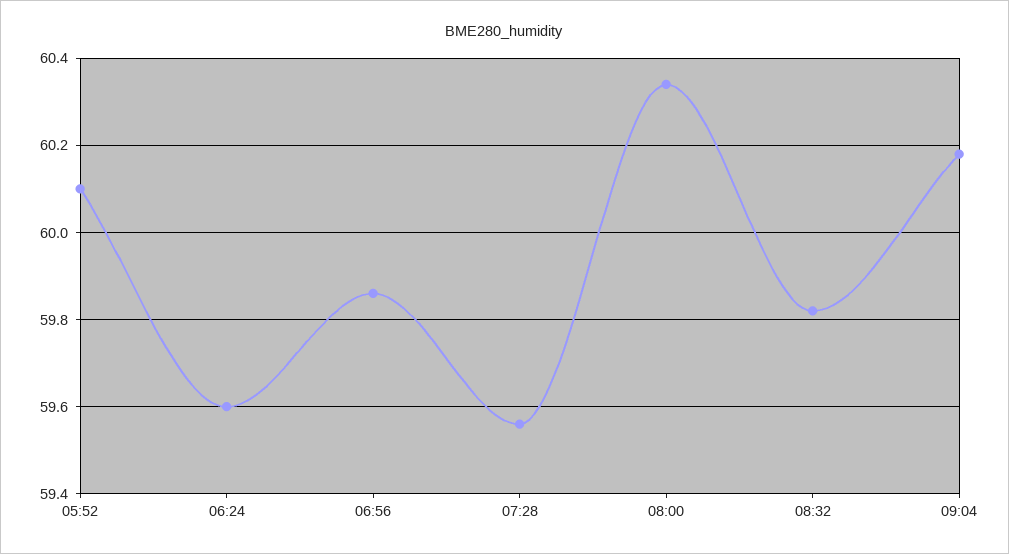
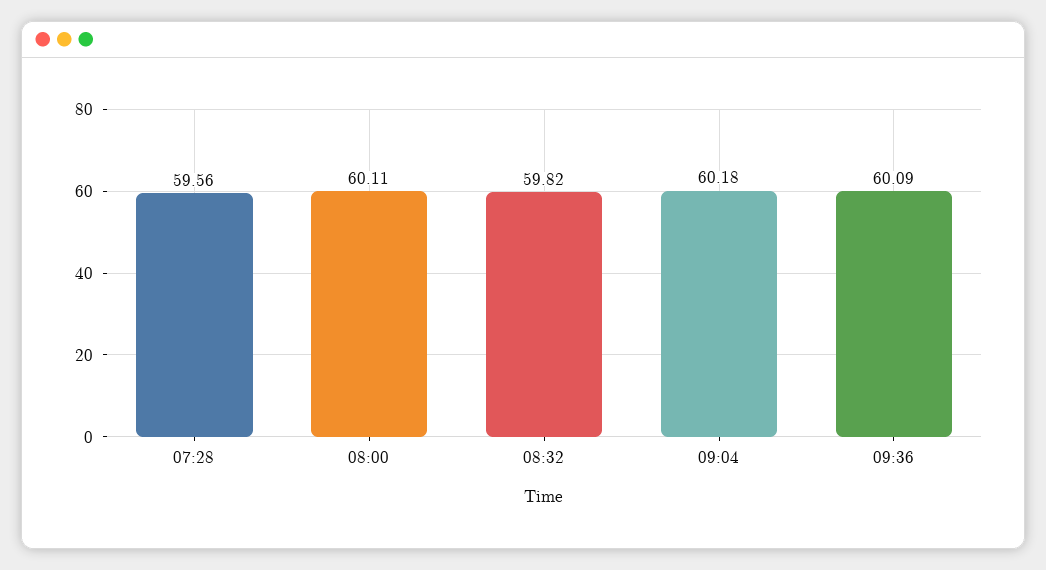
05:52: 60.1 -> none
06:24: 59.6 -> none
06:56: 59.85 -> none
08:00: 60.35 -> 60.11
09:36: none -> 60.09

